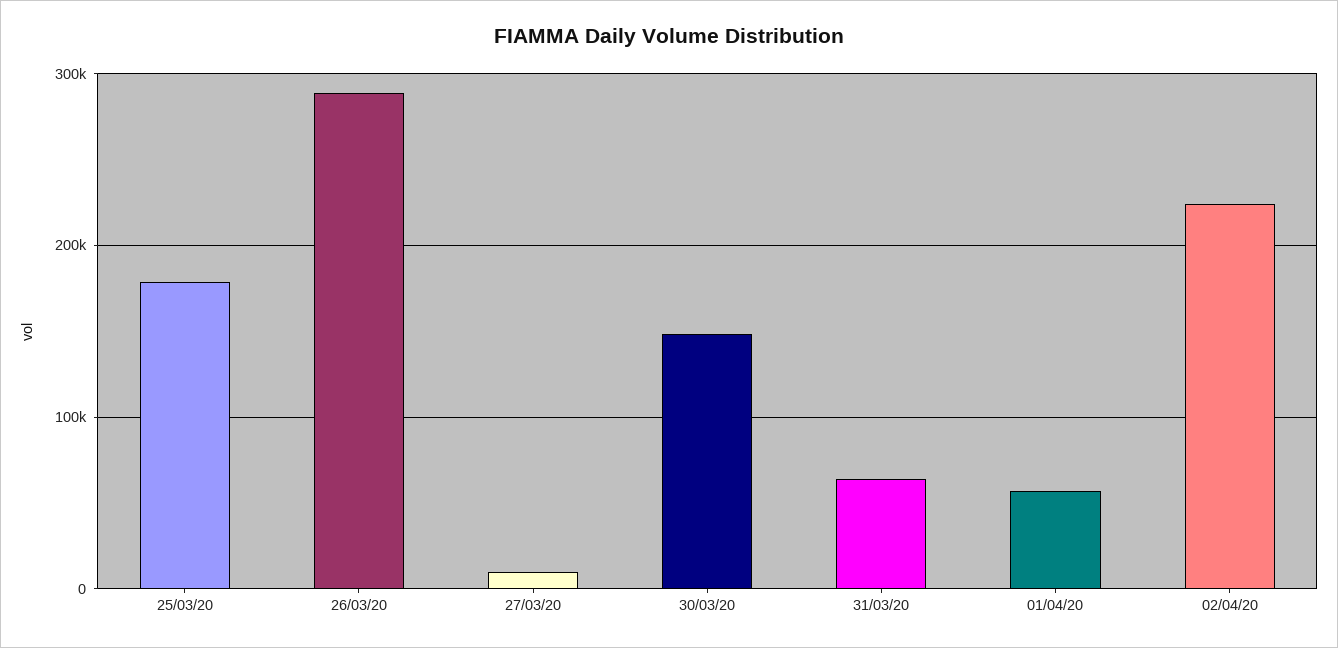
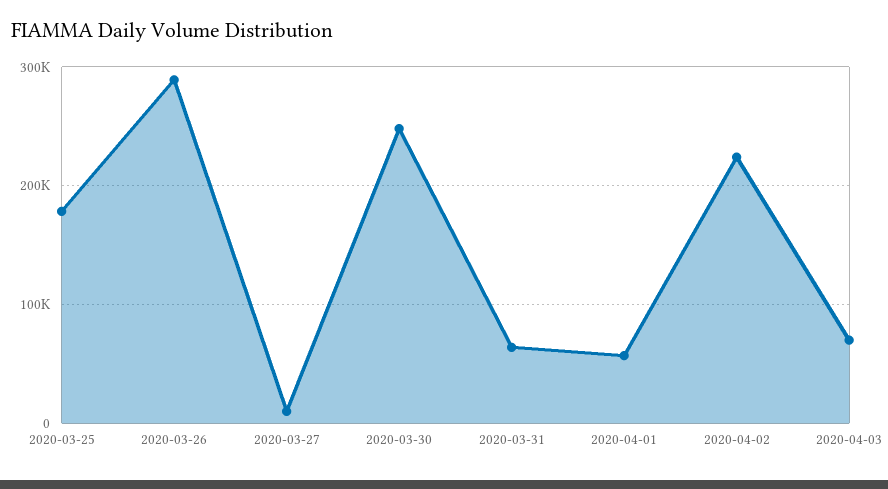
30/03/20: 150000 -> 250000
2020-04-03: none -> 70000

